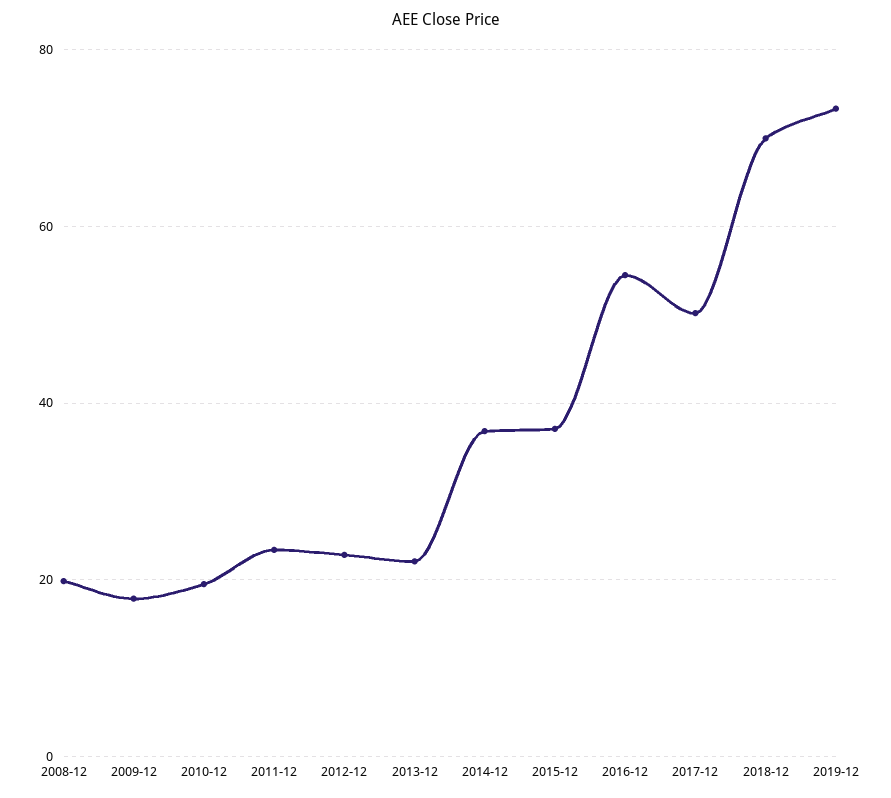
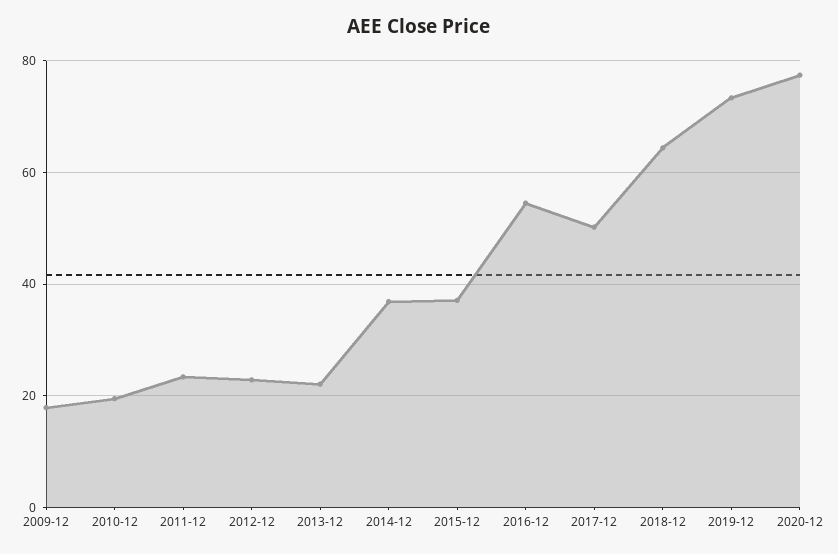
2008-12: 20 -> none
2018-12: 70 -> 64
2020-12: none -> 78

